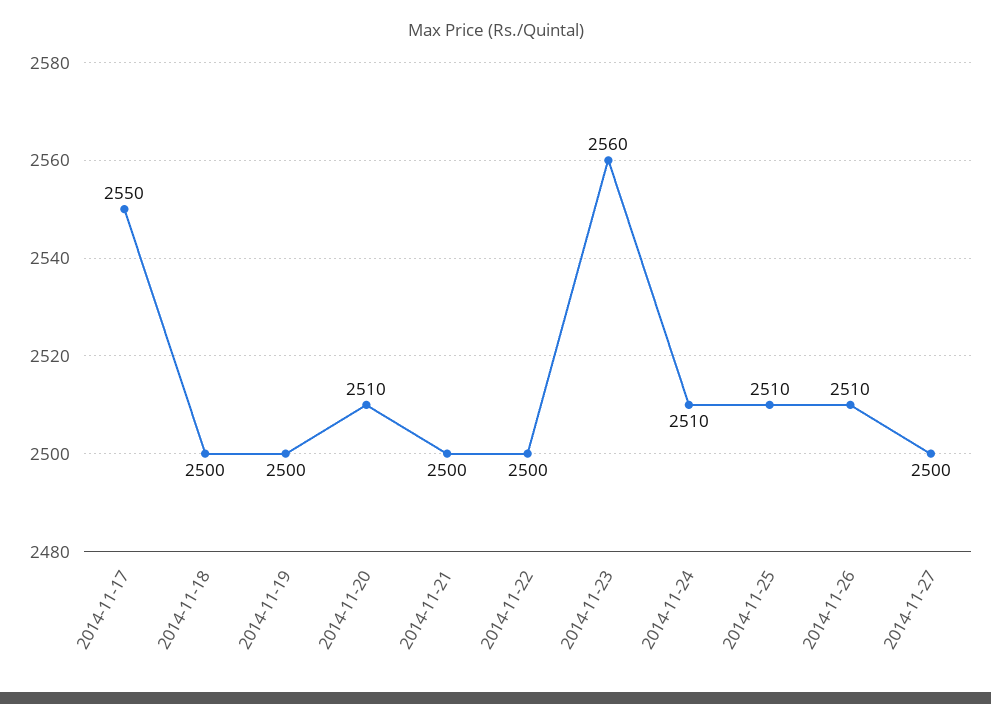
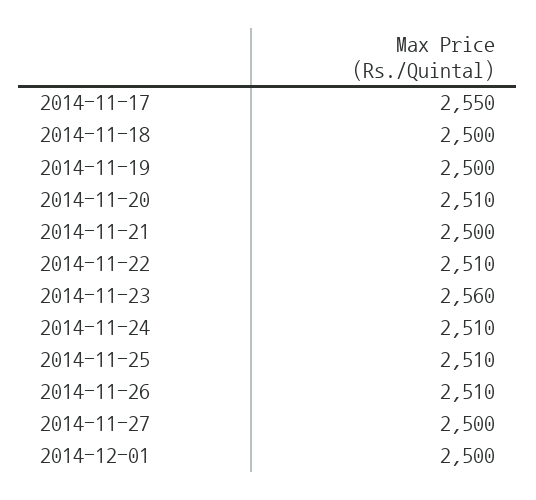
2014-11-22: 2500 -> 2510
2014-12-01: none -> 2500

